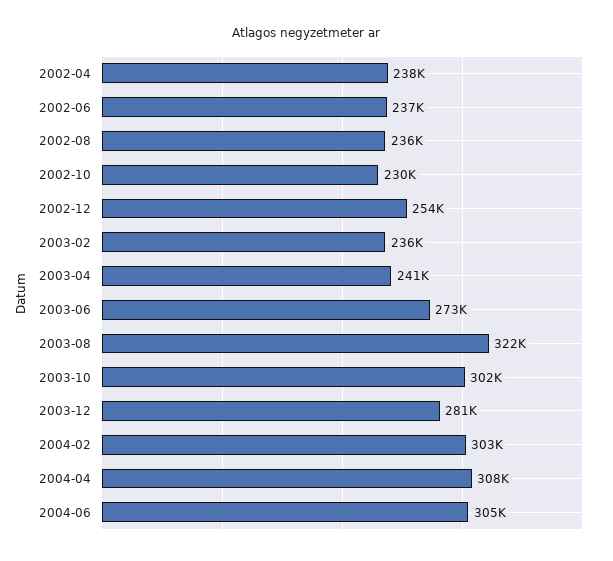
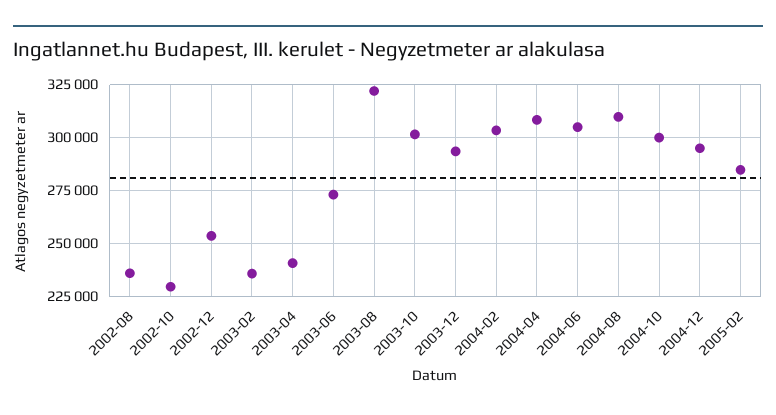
2002-04: 238000 -> none
2002-06: 237000 -> none
2003-12: 281000 -> 295000
2004-08: none -> 310000
2004-10: none -> 300000
2004-12: none -> 295000
2005-02: none -> 285000

